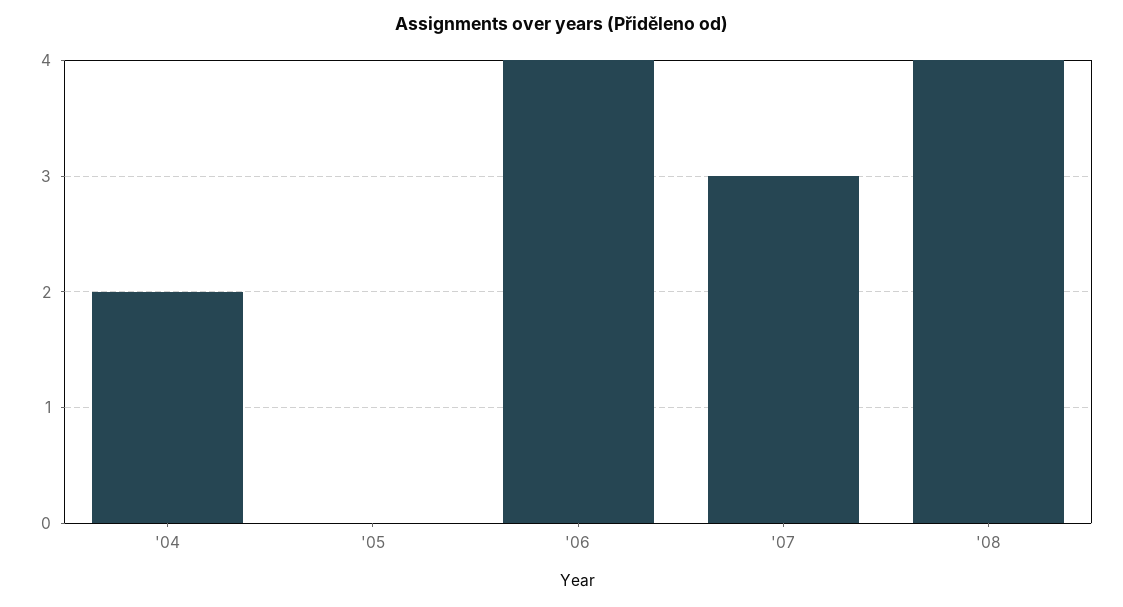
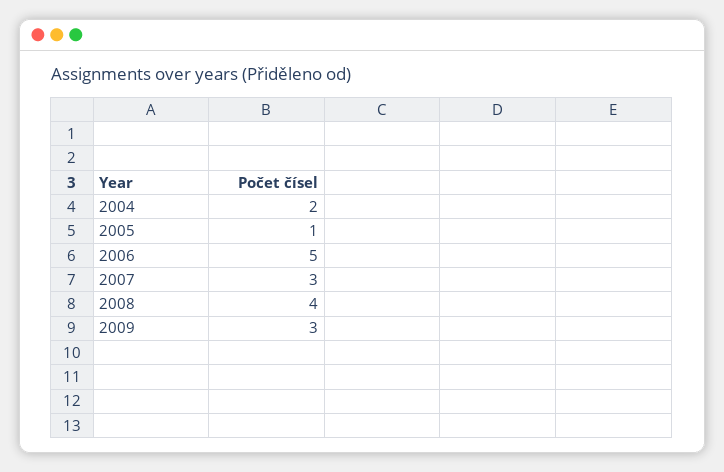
'05: 0 -> 1
'06: 4 -> 5
2009: none -> 3

